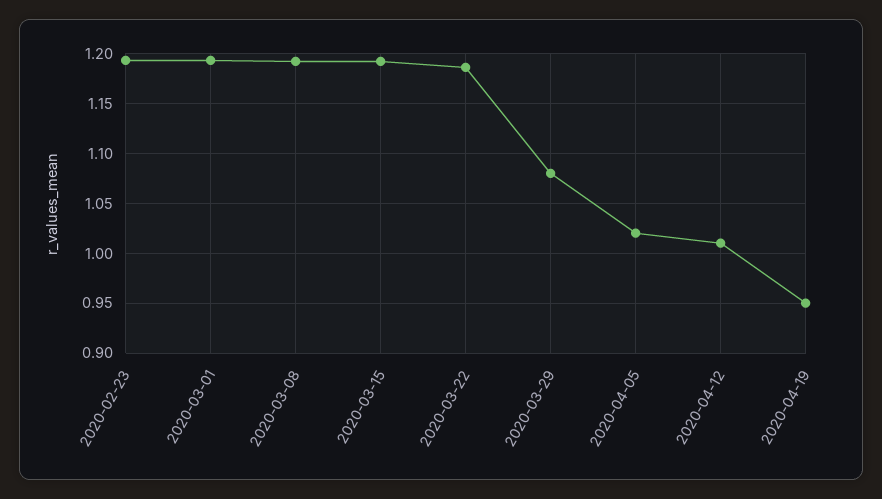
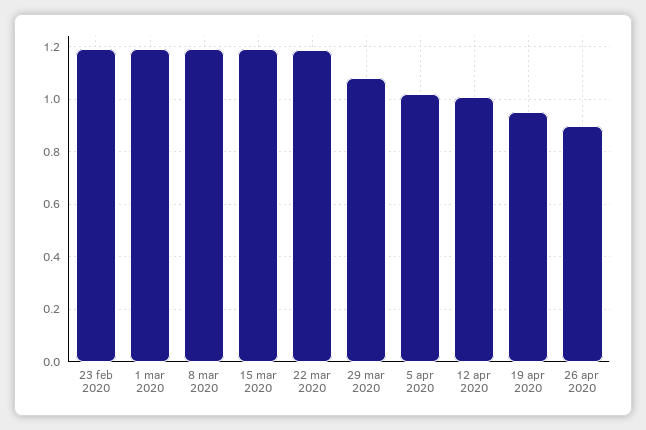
26 apr 2020: none -> 0.9

